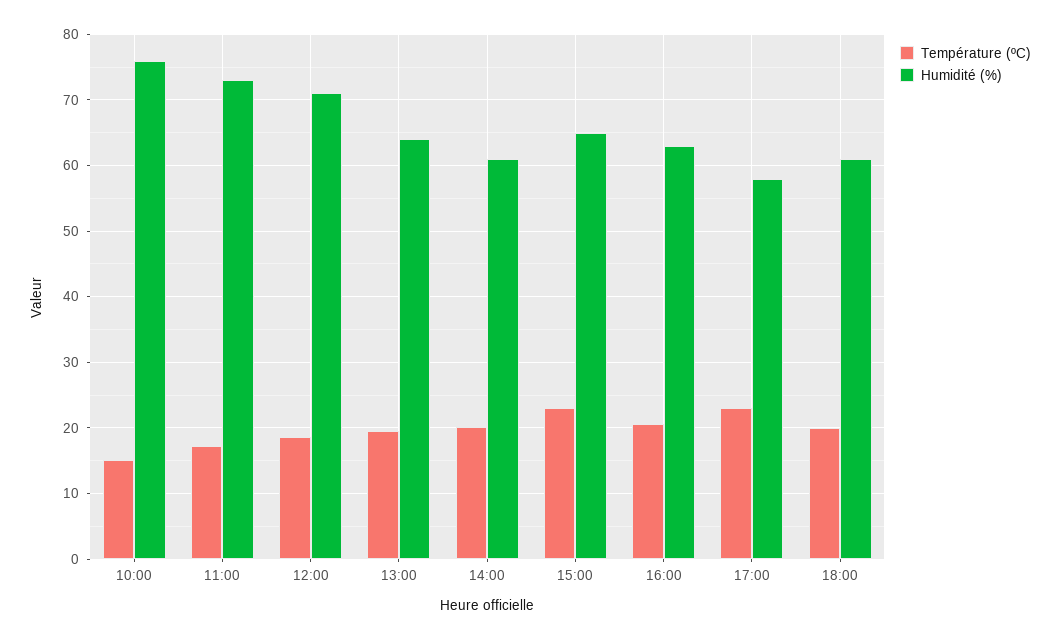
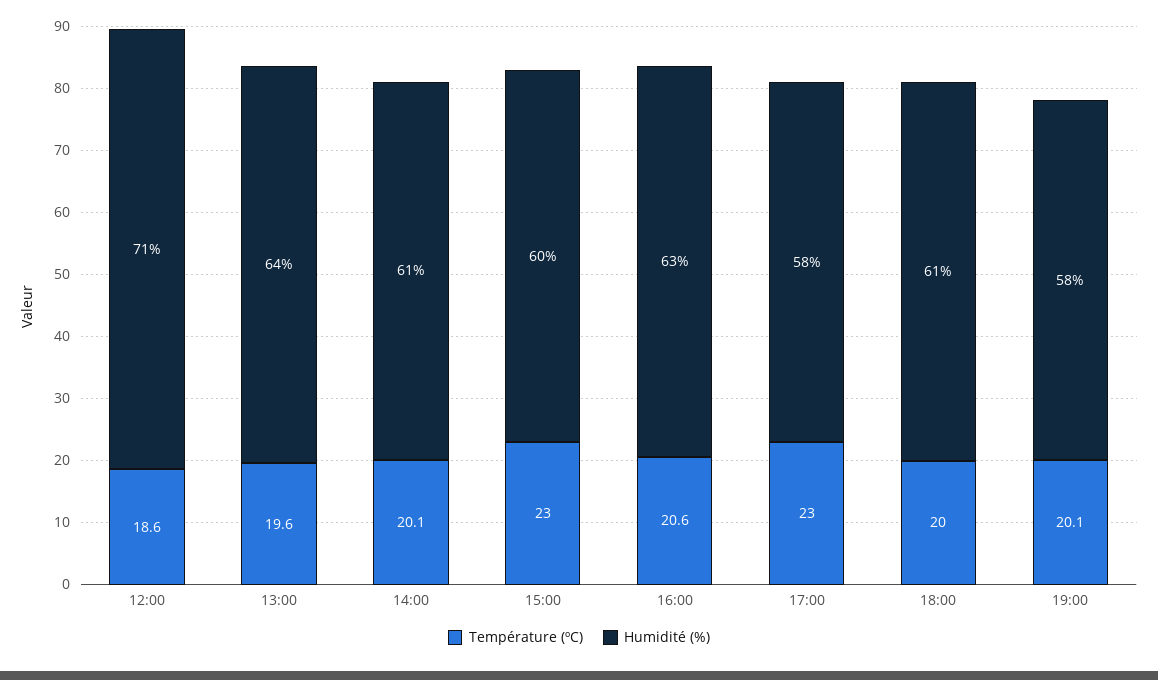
Température (ºC), 10:00: 15 -> none
Humidité (%), 10:00: 76 -> none
Température (ºC), 11:00: 17 -> none
Humidité (%), 11:00: 73 -> none
Humidité (%), 15:00: 65 -> 60
Température (ºC), 19:00: none -> 20.1
Humidité (%), 19:00: none -> 58

